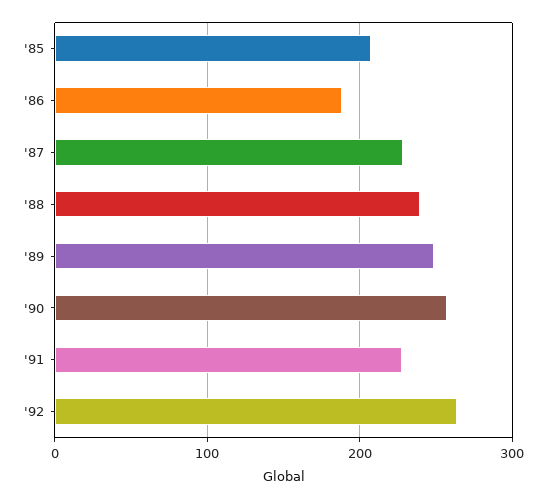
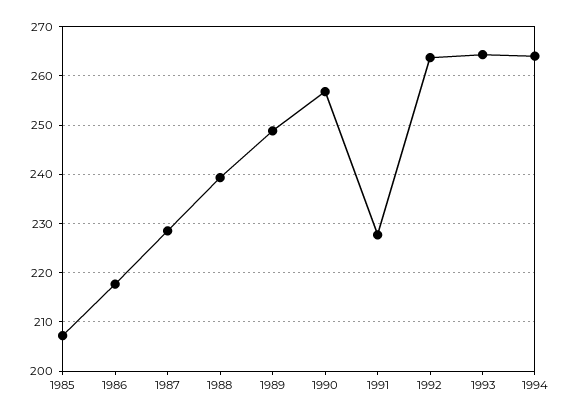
'86: 190 -> 218
1993: none -> 264
1994: none -> 264

